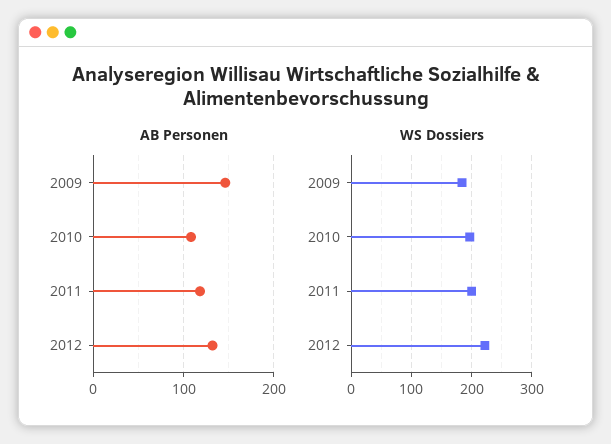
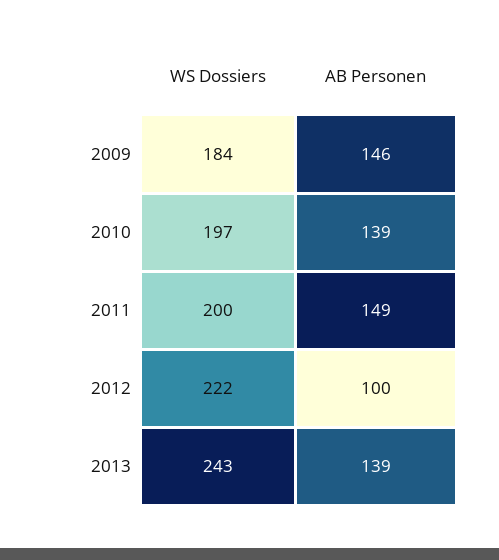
AB Personen, 2010: 110 -> 139
AB Personen, 2011: 120 -> 149
AB Personen, 2012: 130 -> 100
WS Dossiers, 2013: none -> 243
AB Personen, 2013: none -> 139

